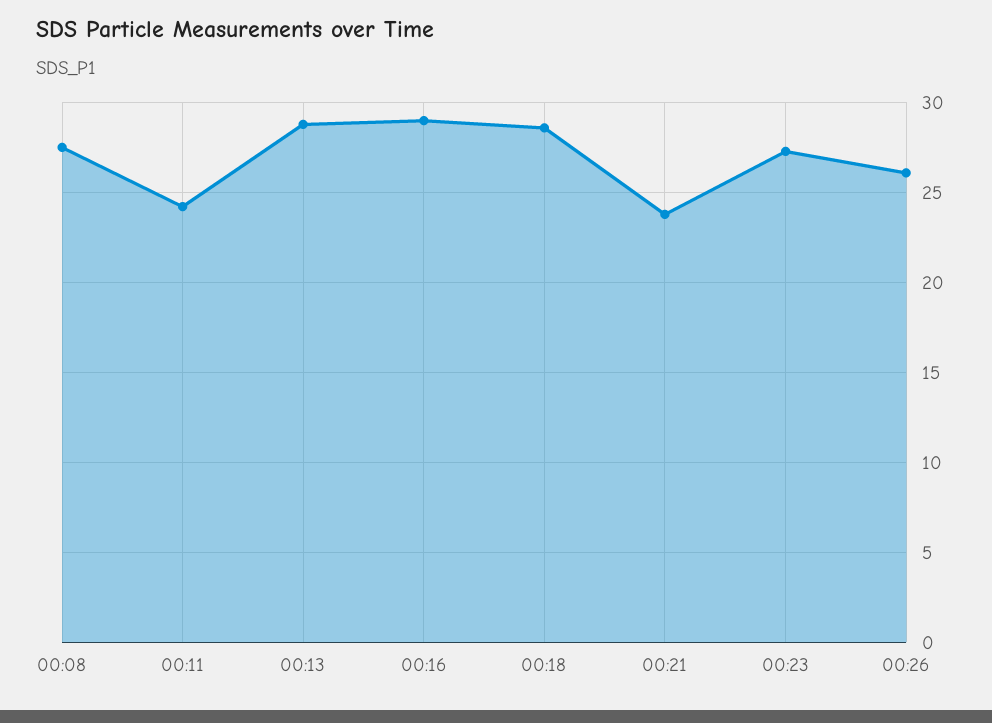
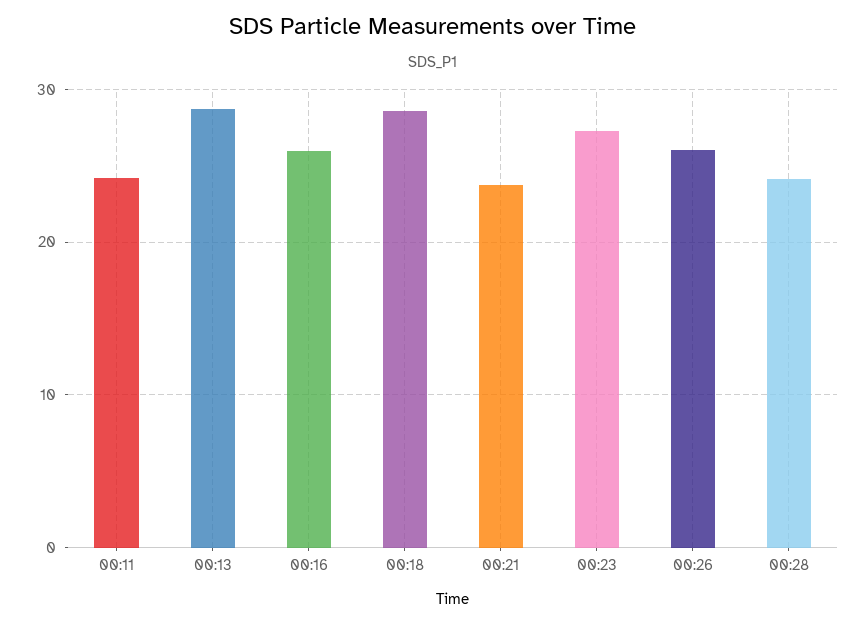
00:08: 27.5 -> none
00:16: 29 -> 26
00:28: none -> 24

